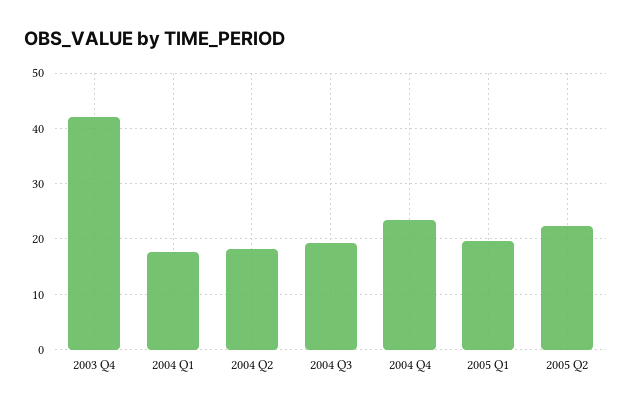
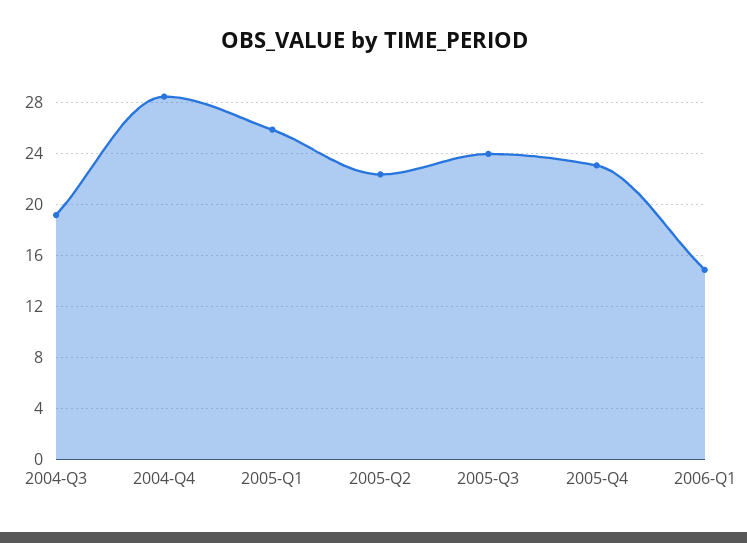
2003 Q4: 42 -> none
2004 Q1: 18 -> none
2004 Q2: 18 -> none
2004 Q4: 24 -> 28.5
2005 Q1: 20 -> 26
2005-Q3: none -> 24
2005-Q4: none -> 23
2006-Q1: none -> 15

